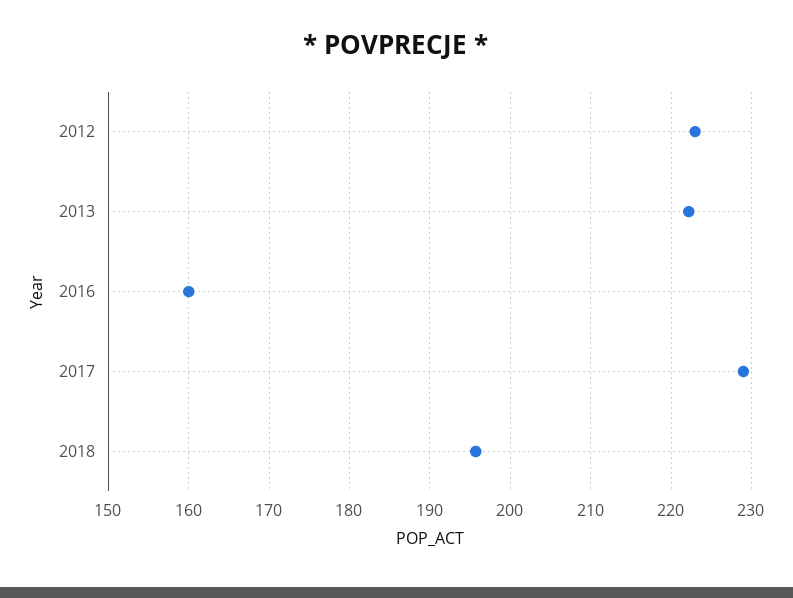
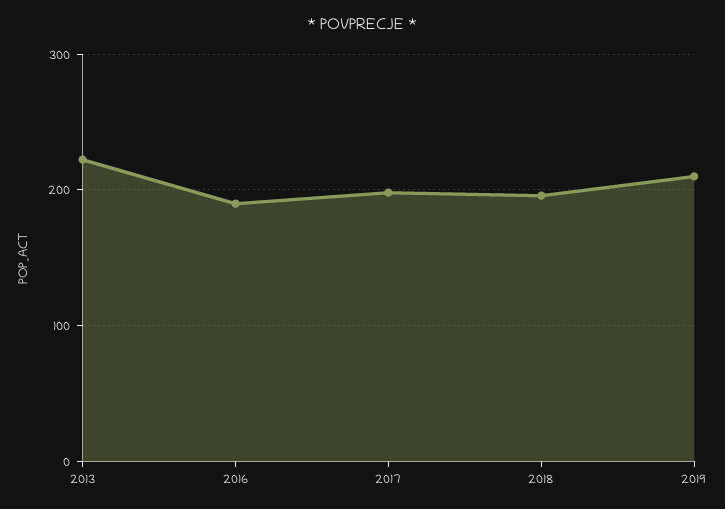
2012: 223 -> none
2016: 160 -> 190
2017: 229 -> 200
2019: none -> 210

